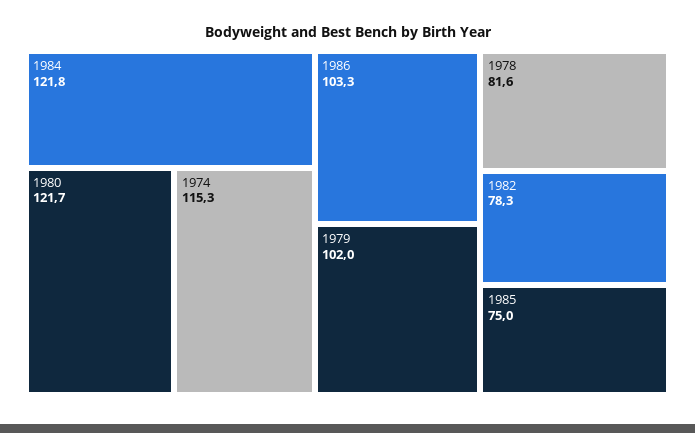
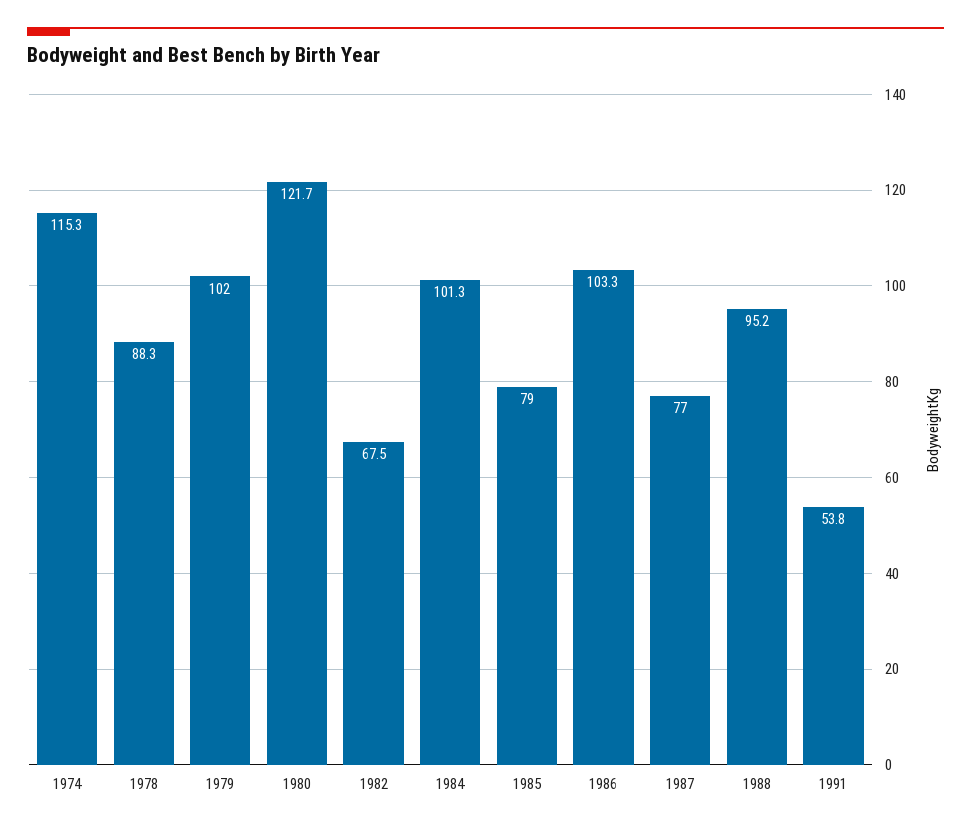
1984: 121.8 -> 101.3
1978: 81.6 -> 88.3
1982: 78.3 -> 67.5
1985: 75 -> 79
1987: none -> 77
1988: none -> 95.2
1991: none -> 53.8

